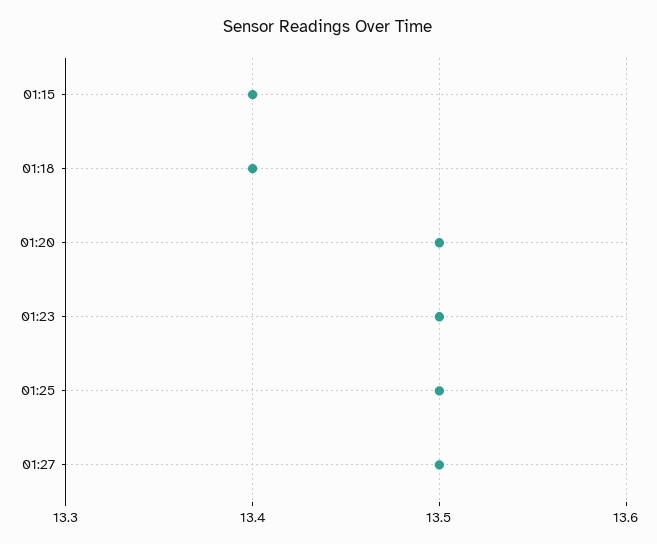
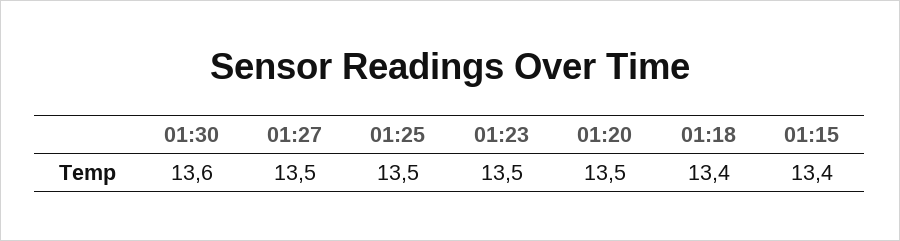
01:30: none -> 13.6

